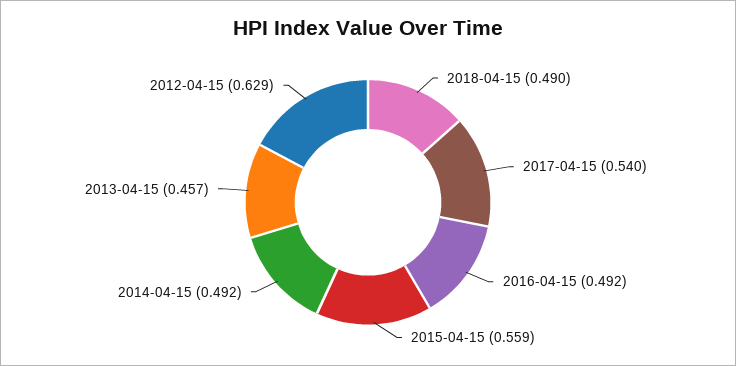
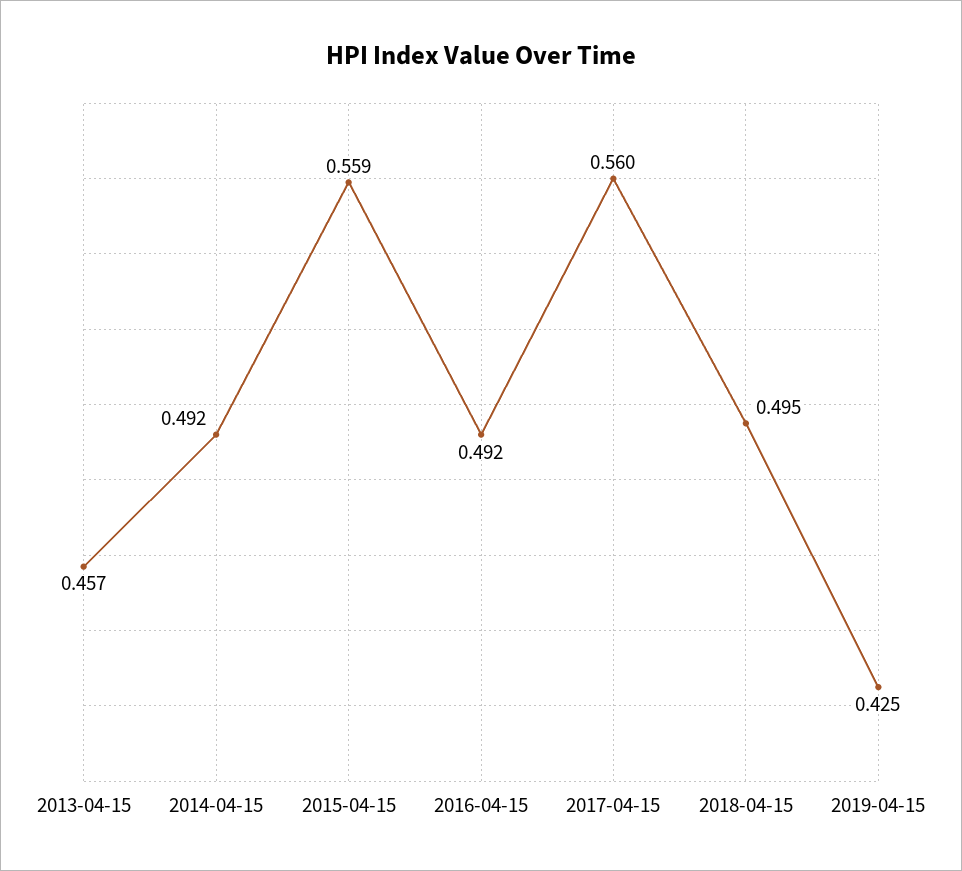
2018-04-15: 0.49 -> 0.495
2017-04-15: 0.54 -> 0.56
2012-04-15: 0.629 -> none
2019-04-15: none -> 0.425

